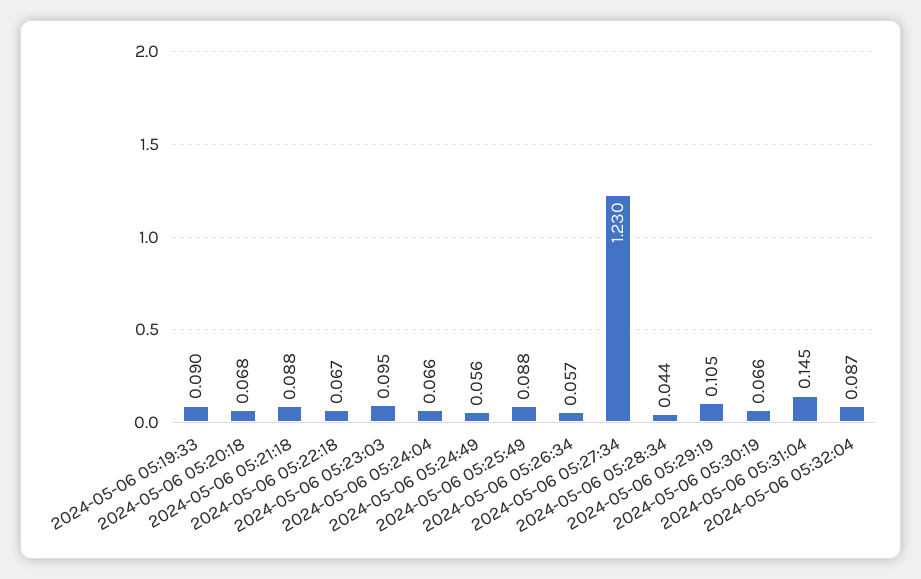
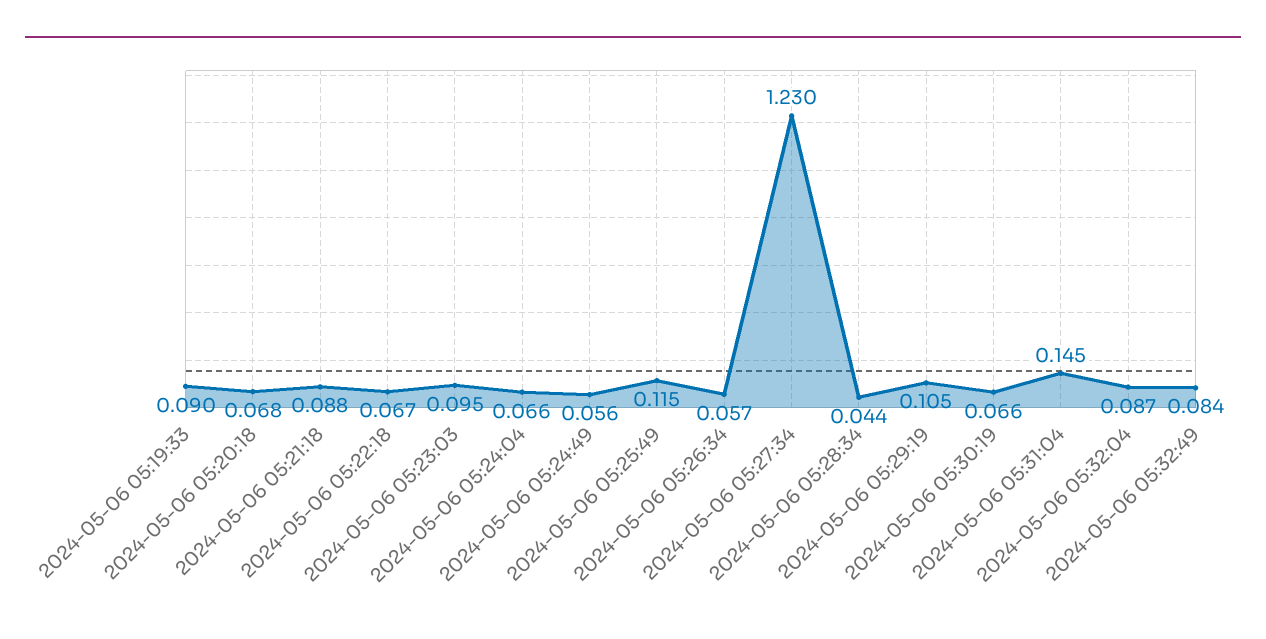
2024-05-06 05:25:49: 0.088 -> 0.115
2024-05-06 05:32:49: none -> 0.084

